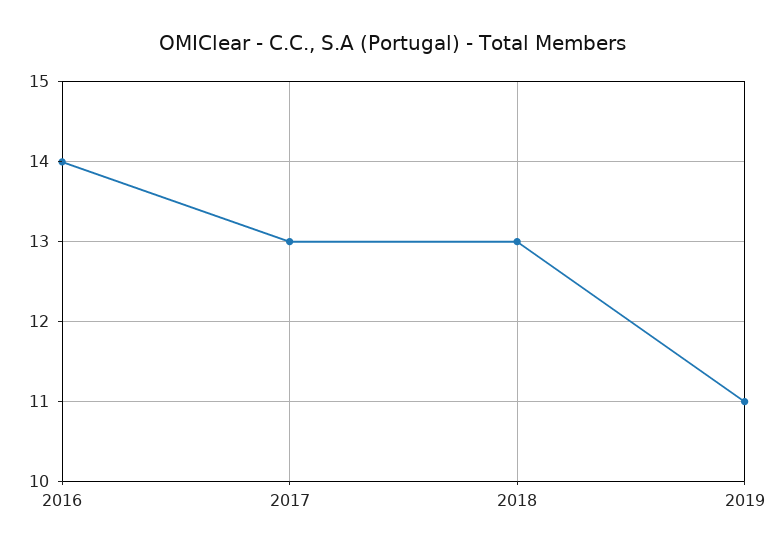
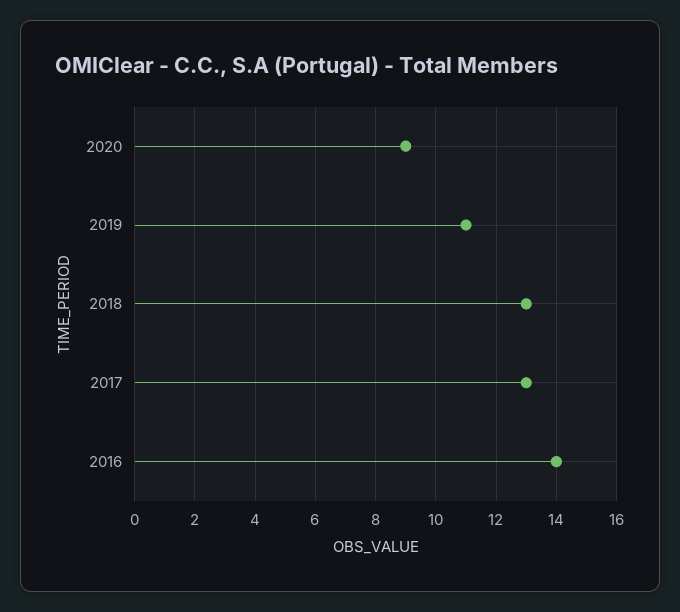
2020: none -> 9

